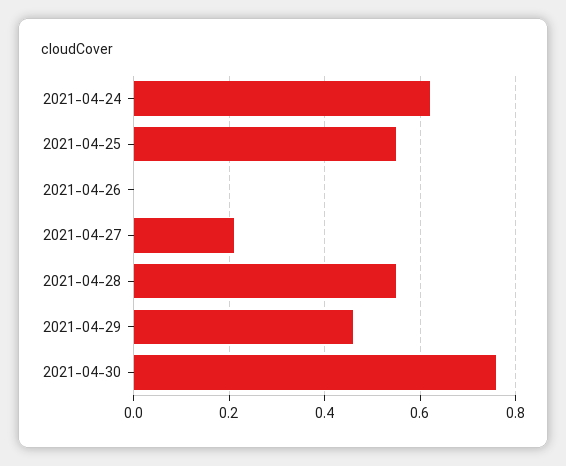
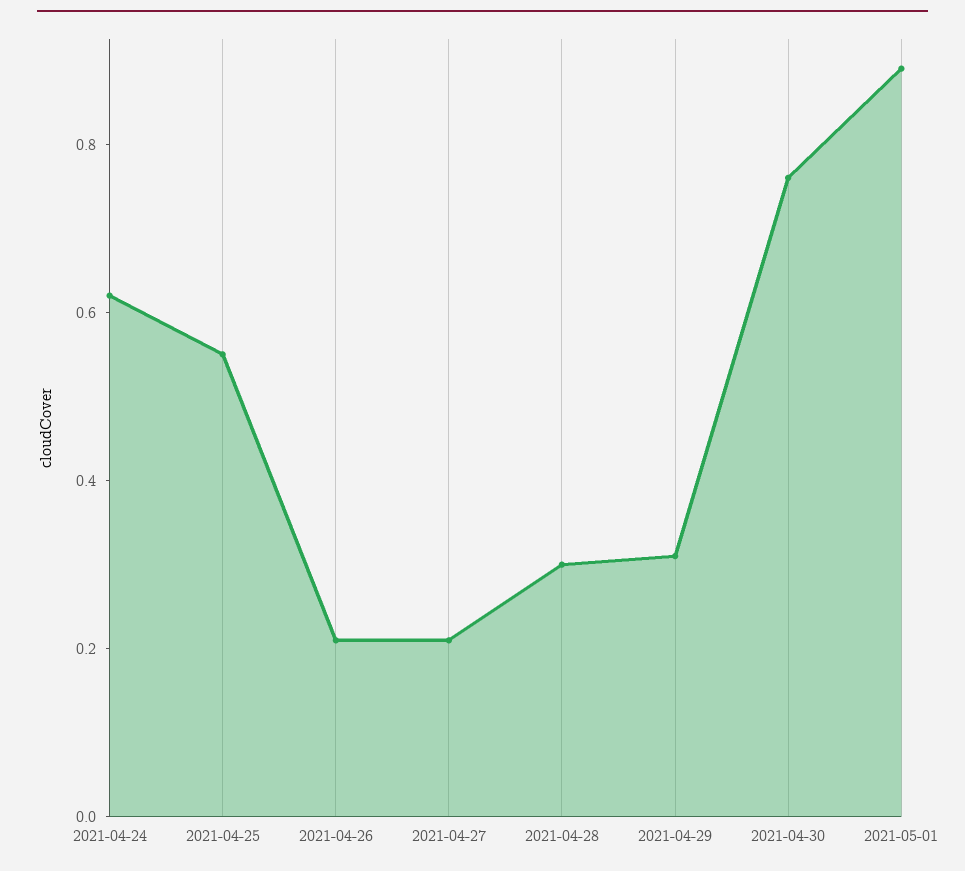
2021-04-26: 0 -> 0.2
2021-04-28: 0.55 -> 0.3
2021-04-29: 0.45 -> 0.3
2021-05-01: none -> 0.9

